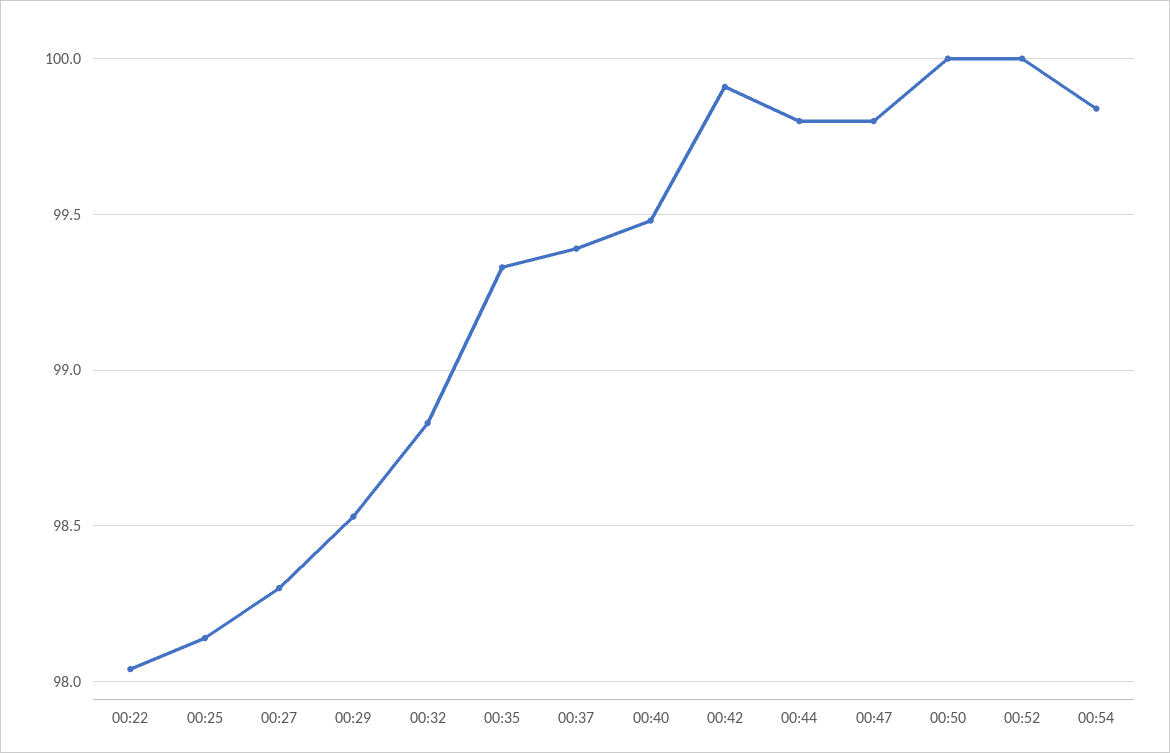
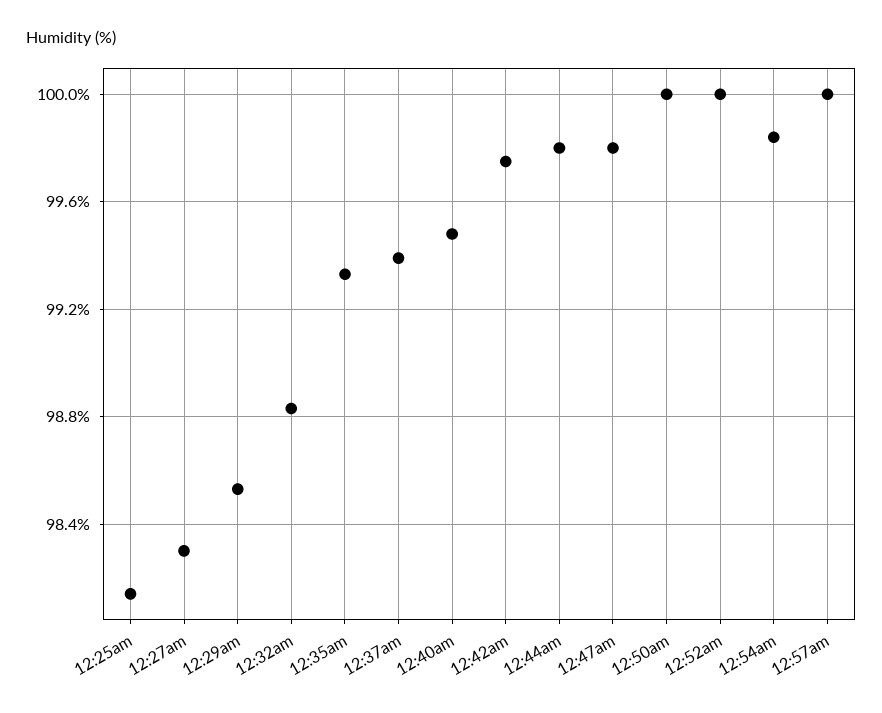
00:22: 98.05 -> none
00:42: 99.9 -> 99.75
12:57am: none -> 100

